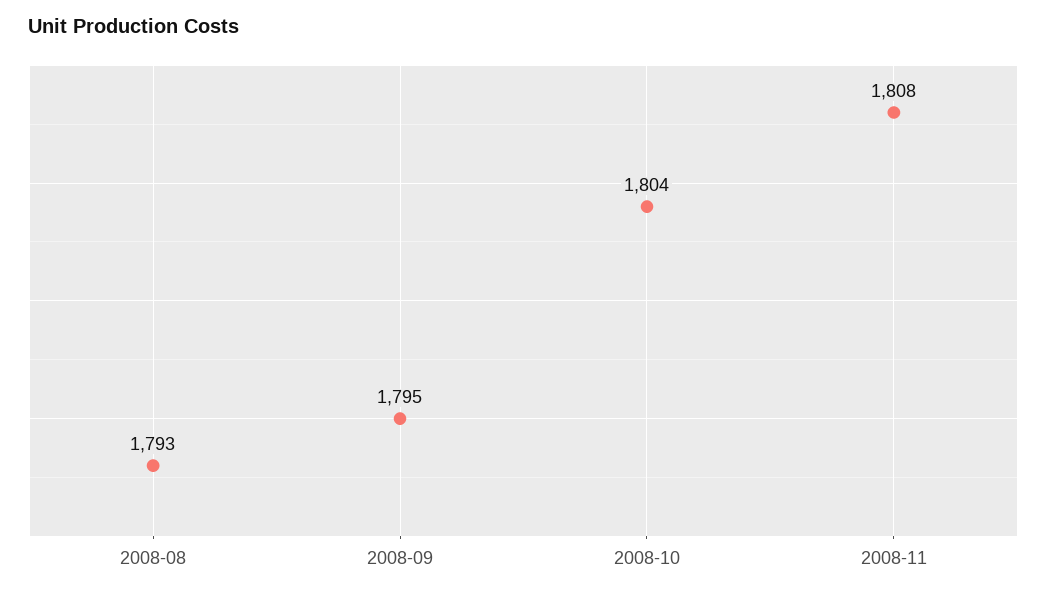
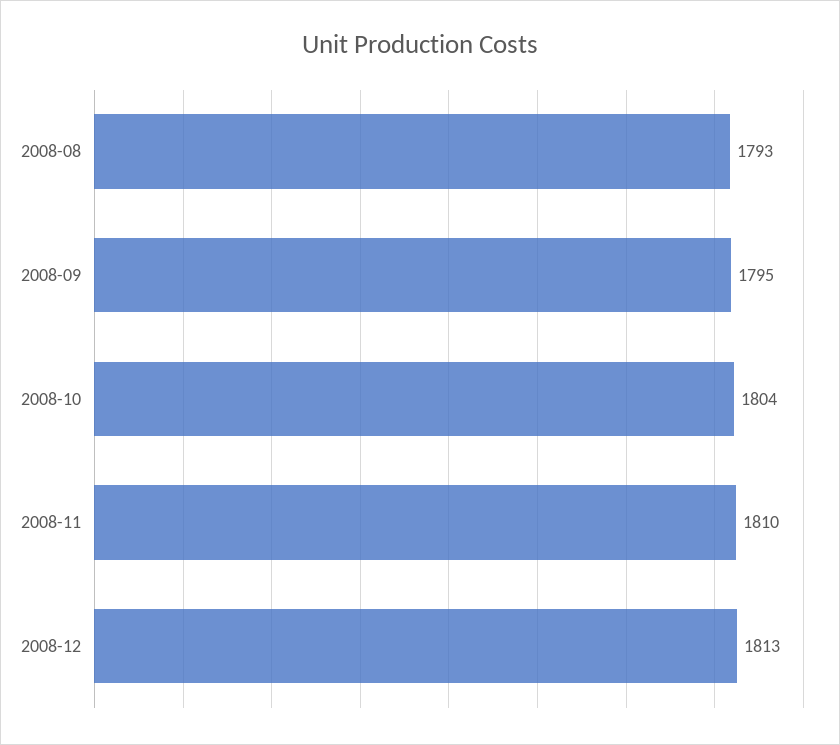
2008-11: 1808 -> 1810
2008-12: none -> 1813

